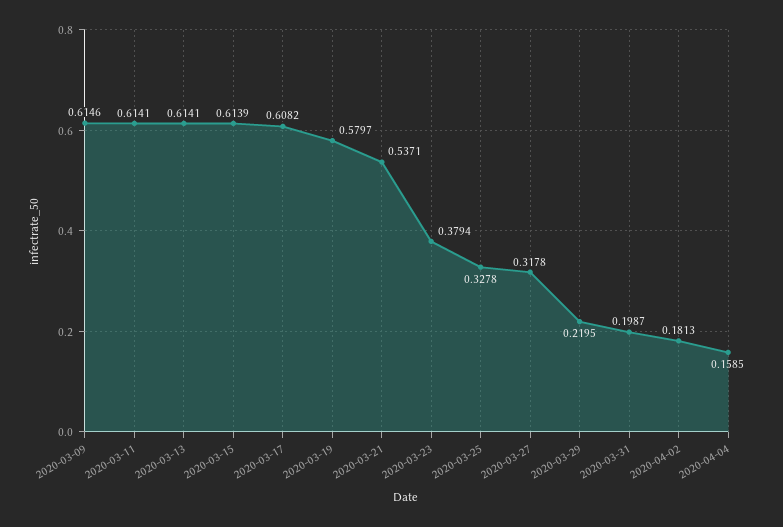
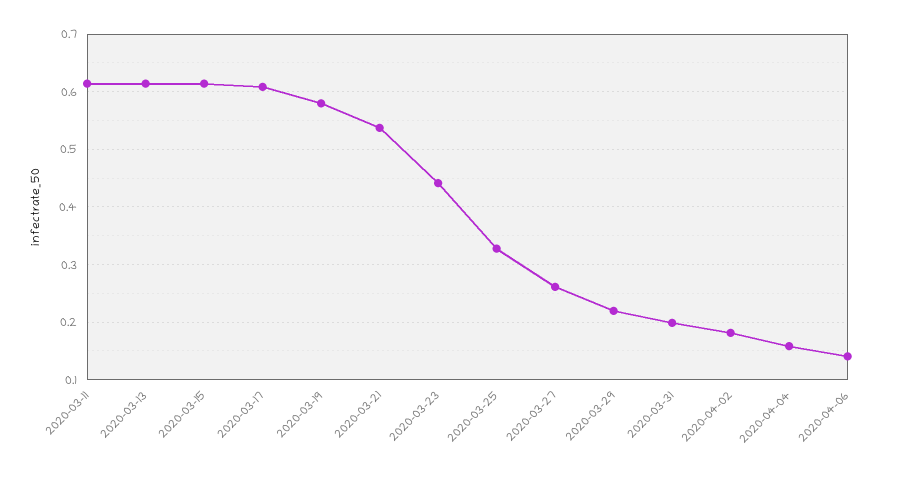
2020-03-09: 0.6146 -> none
2020-03-23: 0.3794 -> 0.44
2020-03-27: 0.3178 -> 0.26
2020-04-06: none -> 0.14

